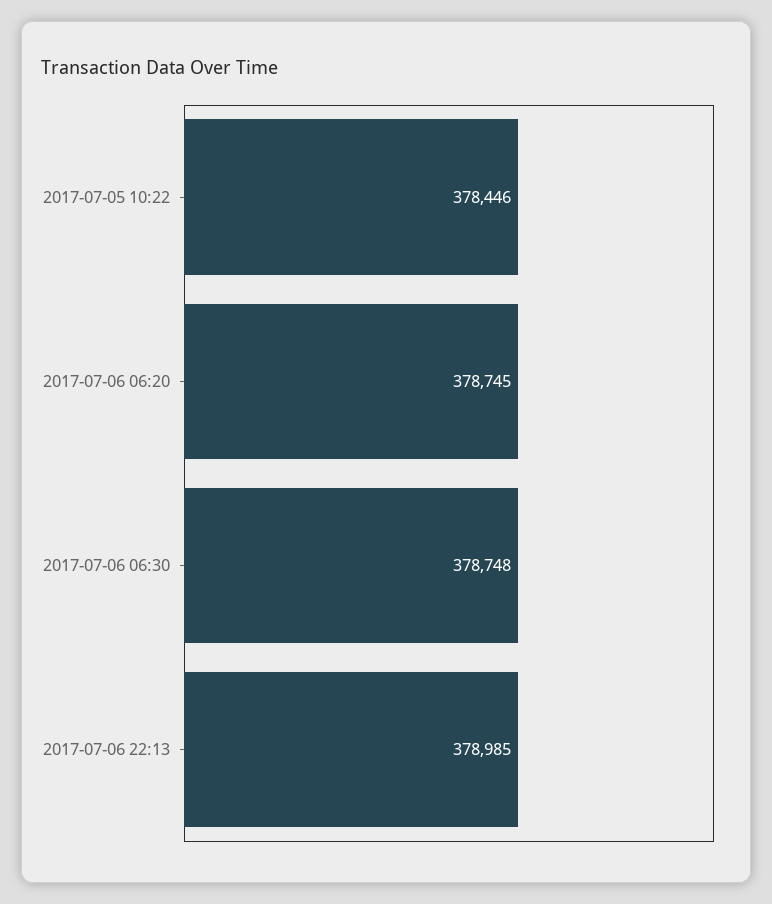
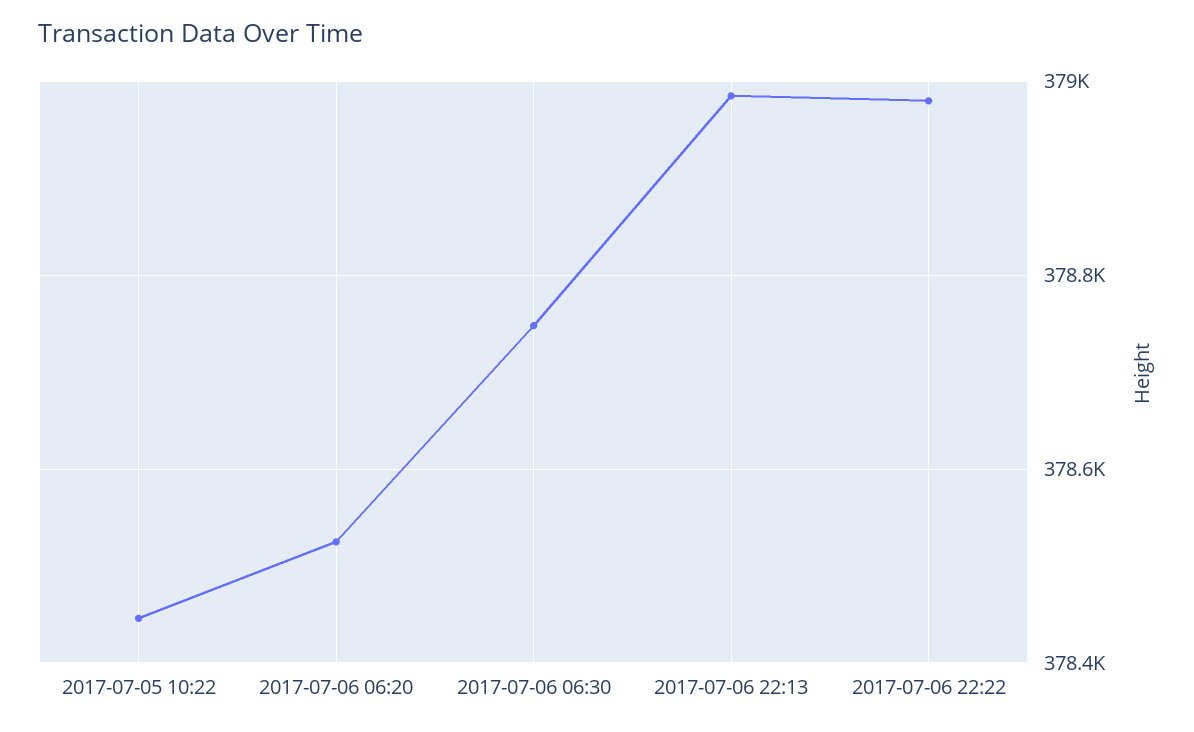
2017-07-06 06:20: 378745 -> 378520
2017-07-06 22:22: none -> 378980

